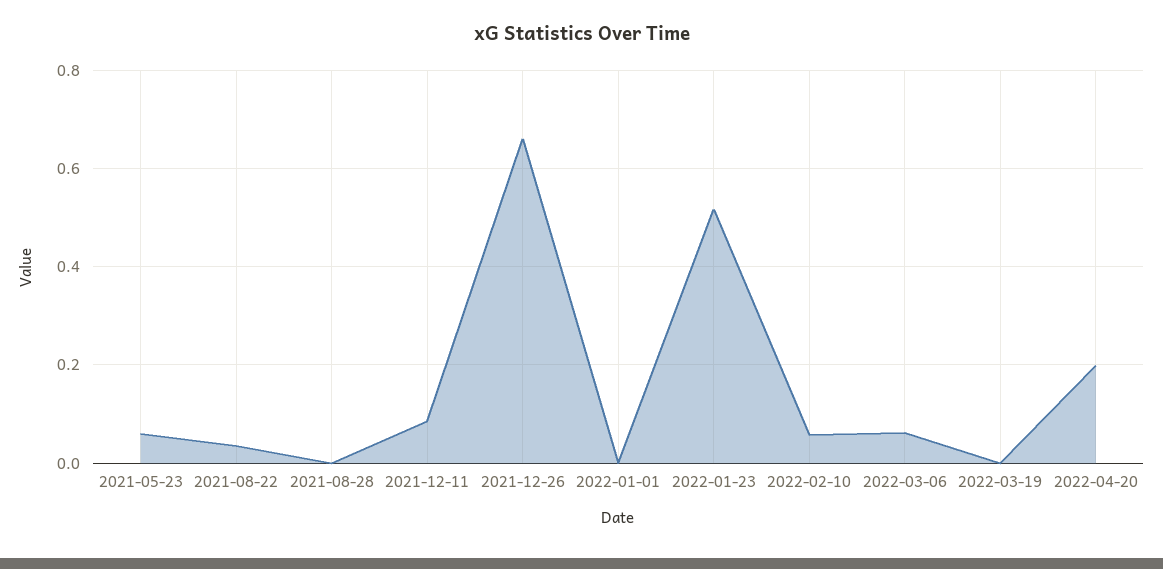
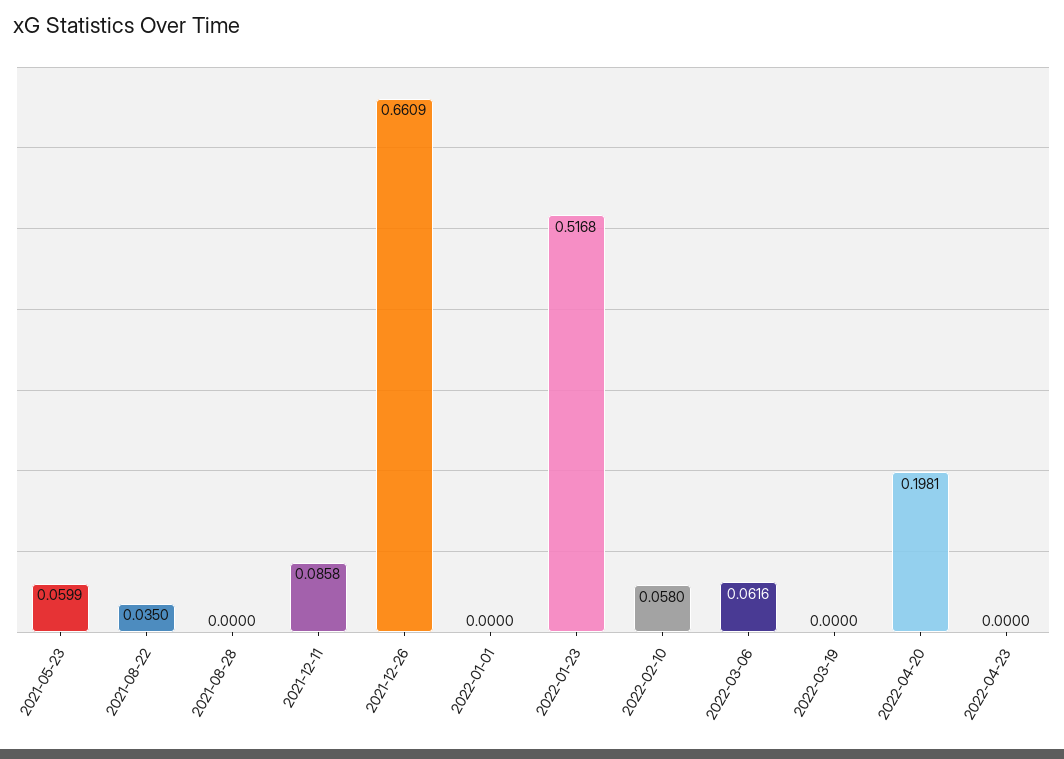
2022-04-23: none -> 0

